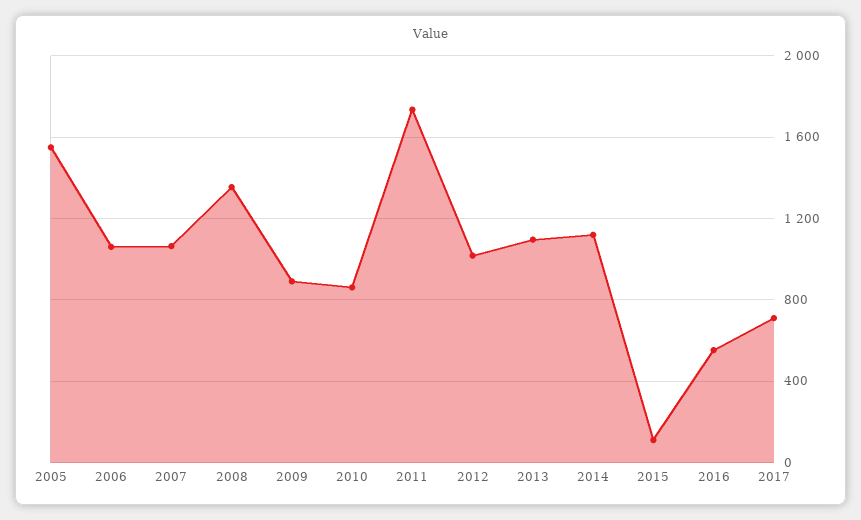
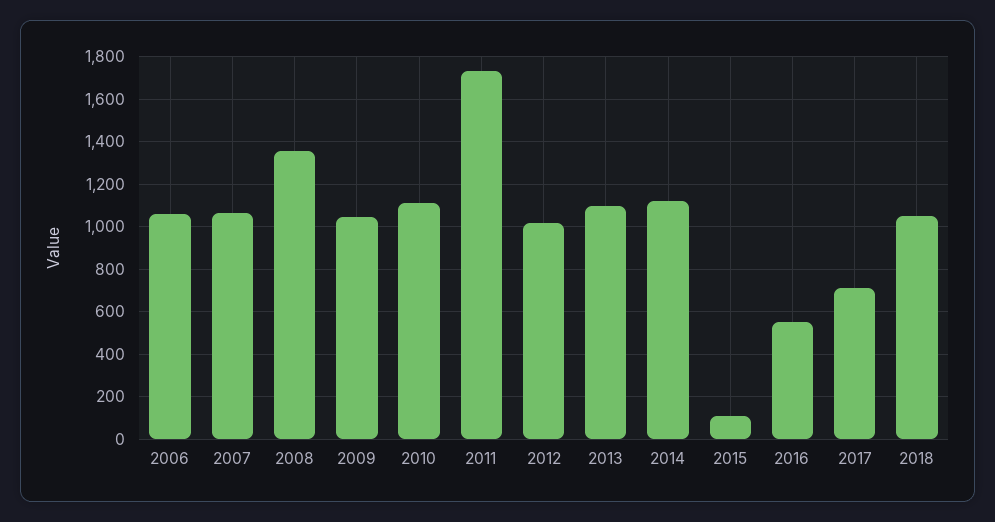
2005: 1550 -> none
2009: 900 -> 1050
2010: 850 -> 1100
2018: none -> 1050

